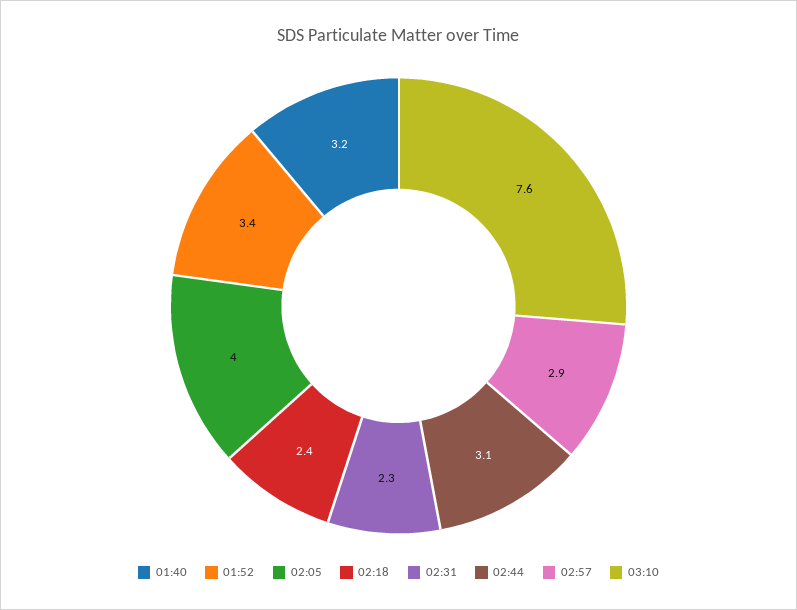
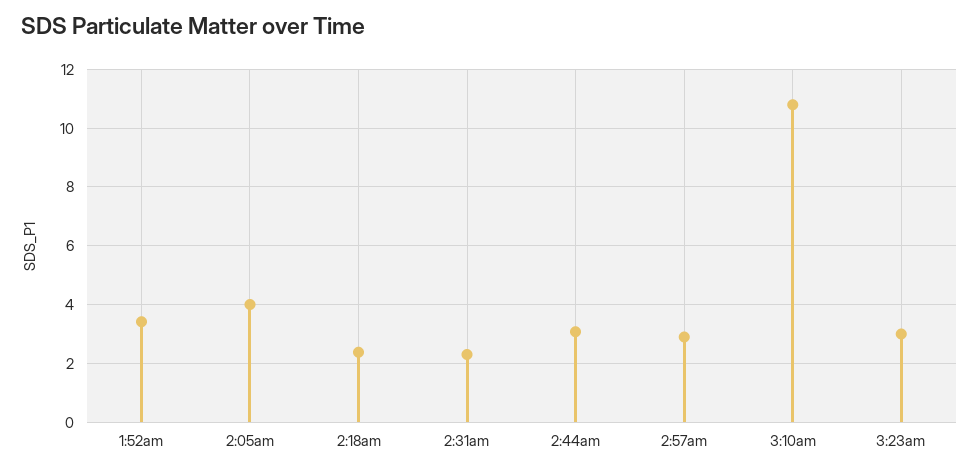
01:40: 3.2 -> none
03:10: 7.6 -> 10.75
3:23am: none -> 3

